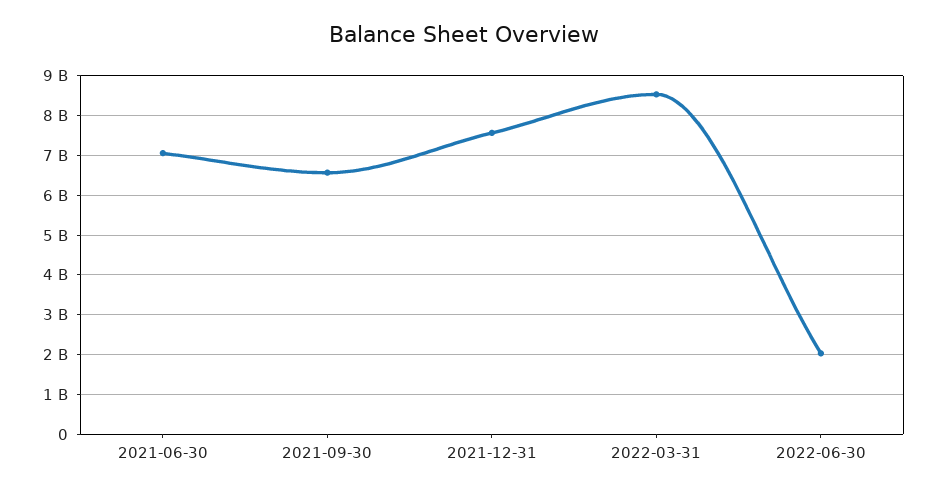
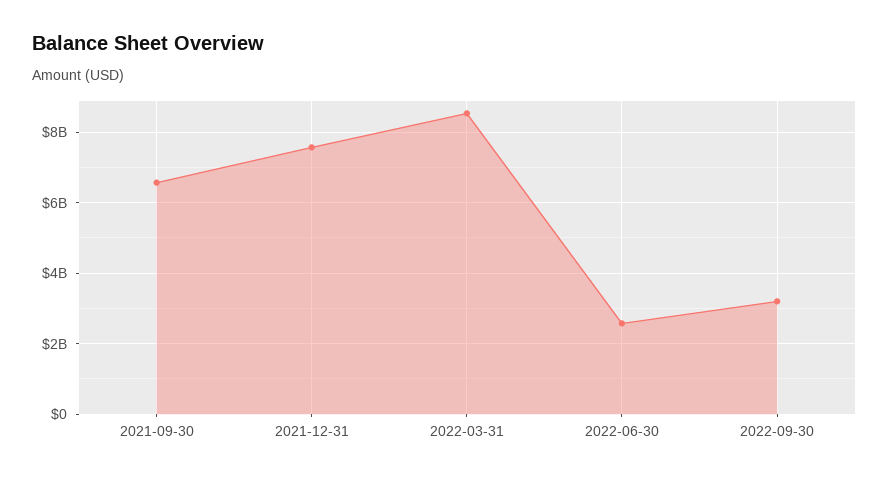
2021-06-30: 7000000000 -> none
2022-06-30: 2000000000 -> 2600000000
2022-09-30: none -> 3200000000

